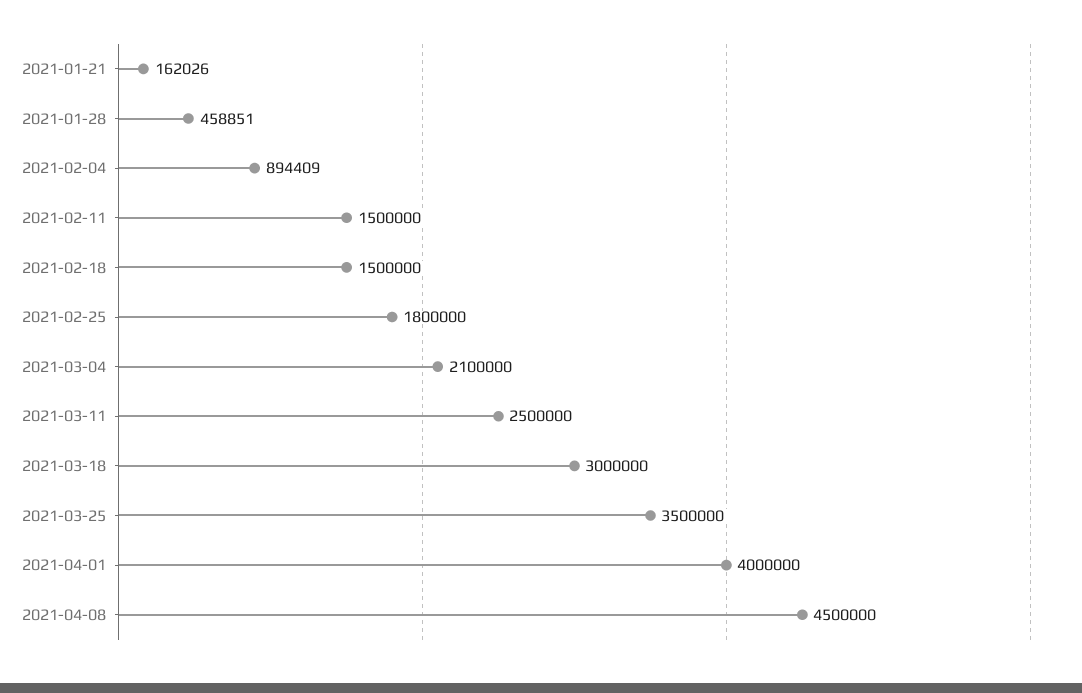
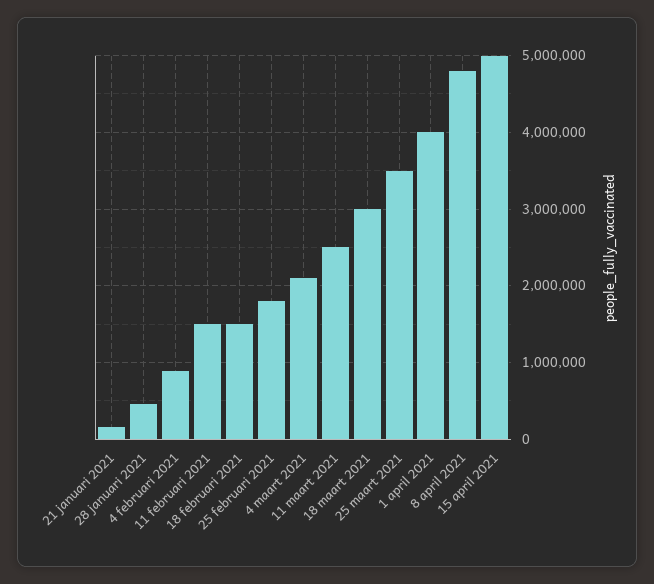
2021-04-08: 4500000 -> 4800000
15 april 2021: none -> 5000000

